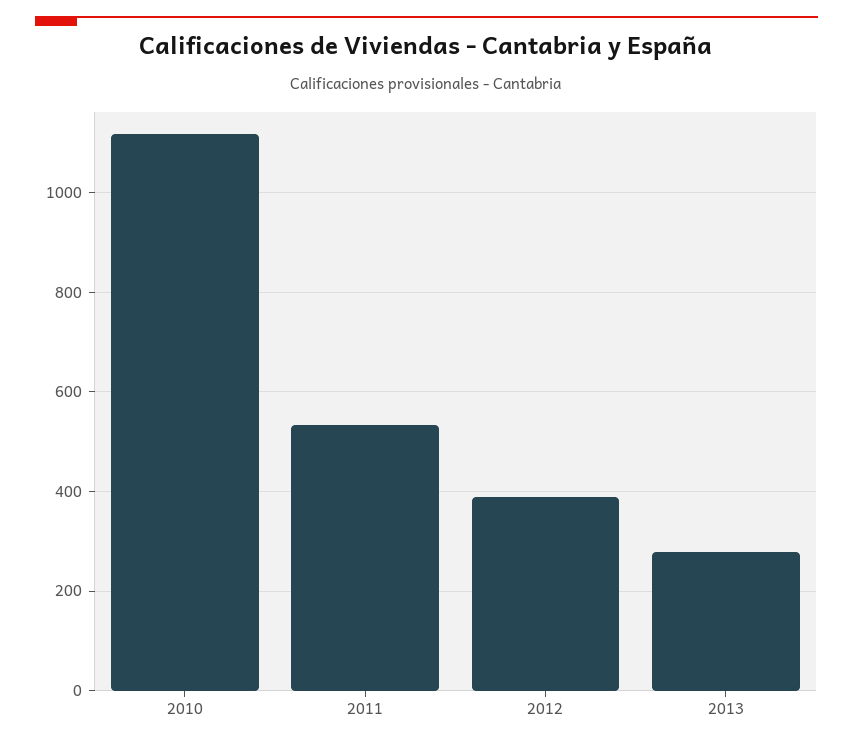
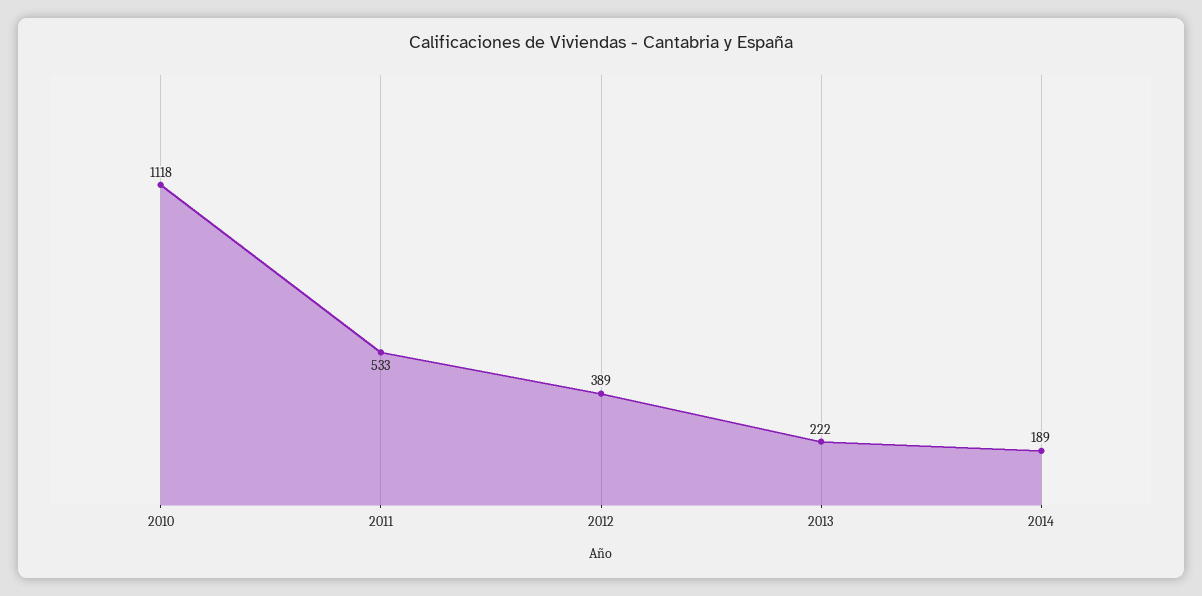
2013: 280 -> 222
2014: none -> 189

